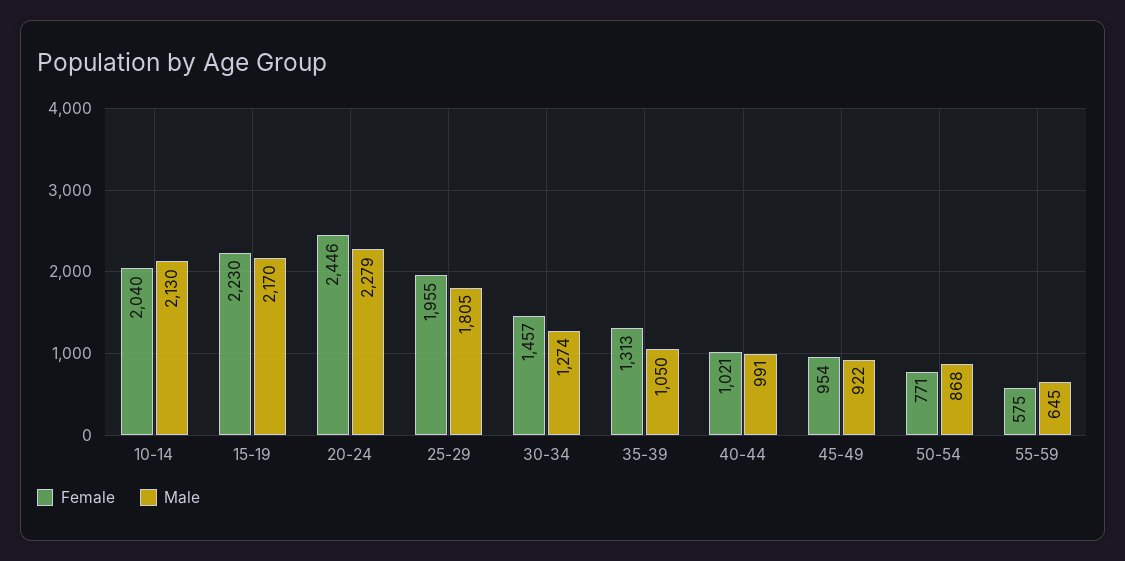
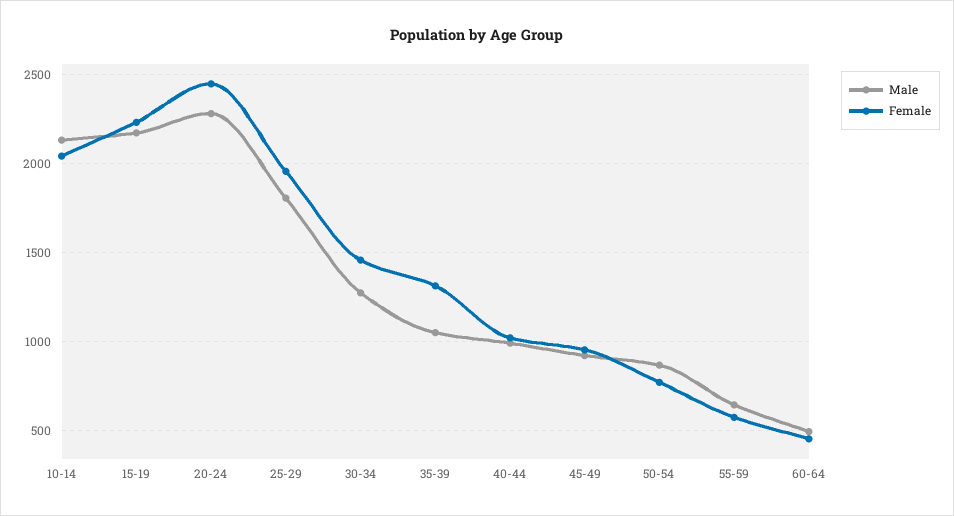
Male, 60-64: none -> 500
Female, 60-64: none -> 450

